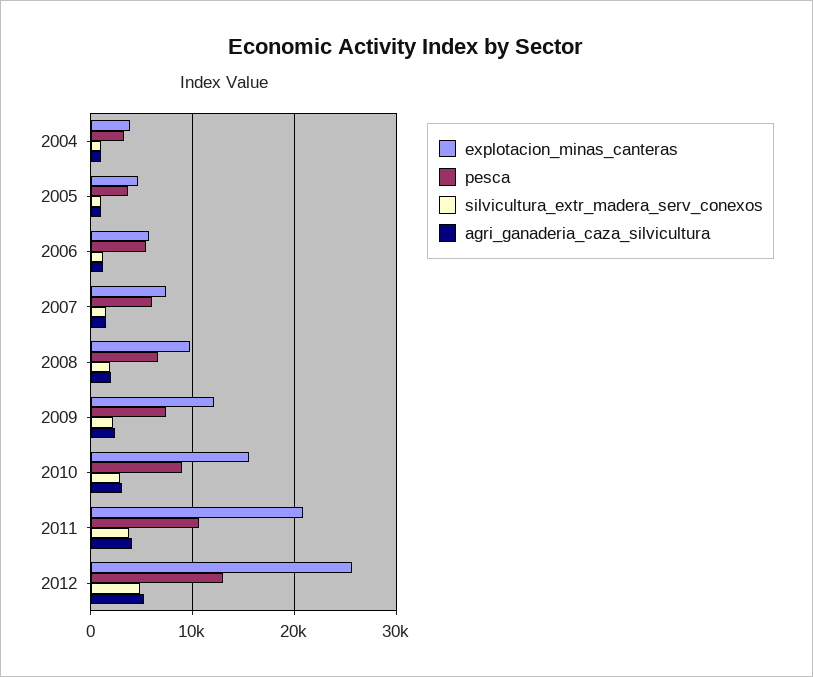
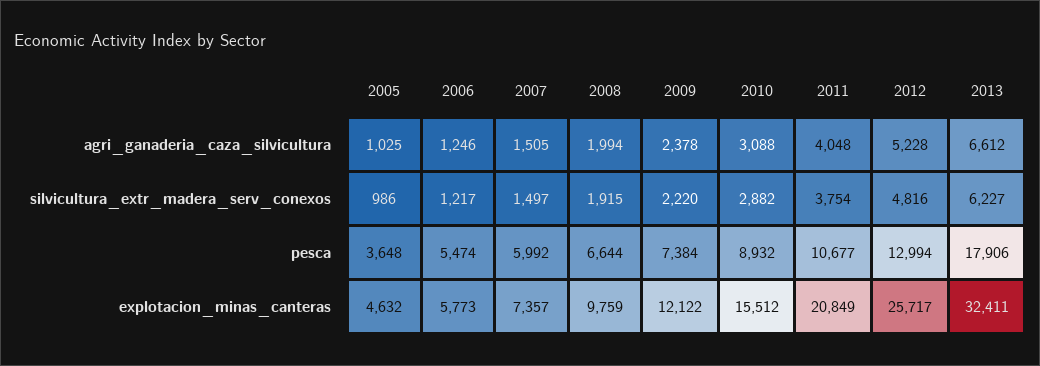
explotacion_minas_canteras, 2004: 4000 -> none
pesca, 2004: 3000 -> none
silvicultura_extr_madera_serv_conexos, 2004: 1000 -> none
agri_ganaderia_caza_silvicultura, 2004: 1000 -> none
agri_ganaderia_caza_silvicultura, 2013: none -> 6612
silvicultura_extr_madera_serv_conexos, 2013: none -> 6227
pesca, 2013: none -> 17906
explotacion_minas_canteras, 2013: none -> 32411

